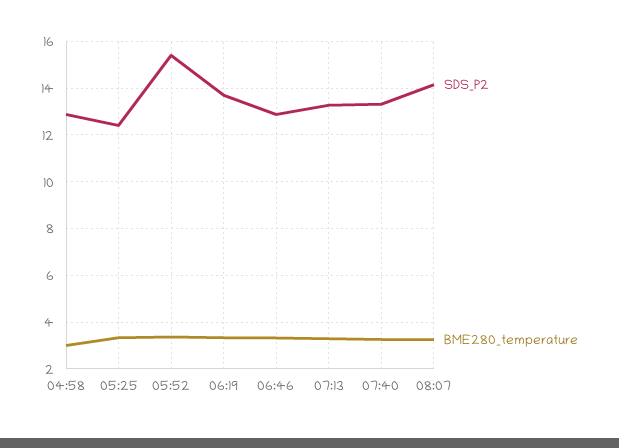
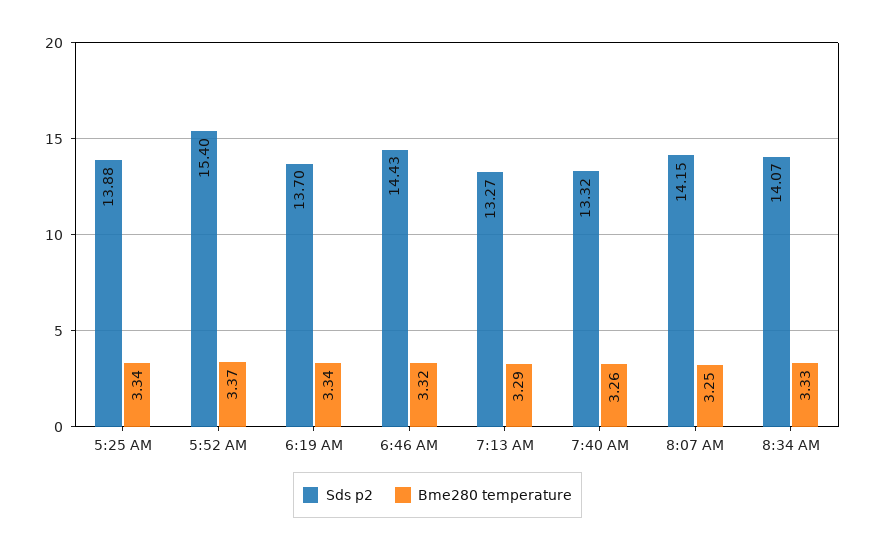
SDS_P2, 04:58: 13 -> none
BME280_temperature, 04:58: 3 -> none
SDS_P2, 05:25: 12.5 -> 13.88
SDS_P2, 06:46: 13 -> 14.43
SDS_P2, 8:34 AM: none -> 14.07
BME280_temperature, 8:34 AM: none -> 3.33

